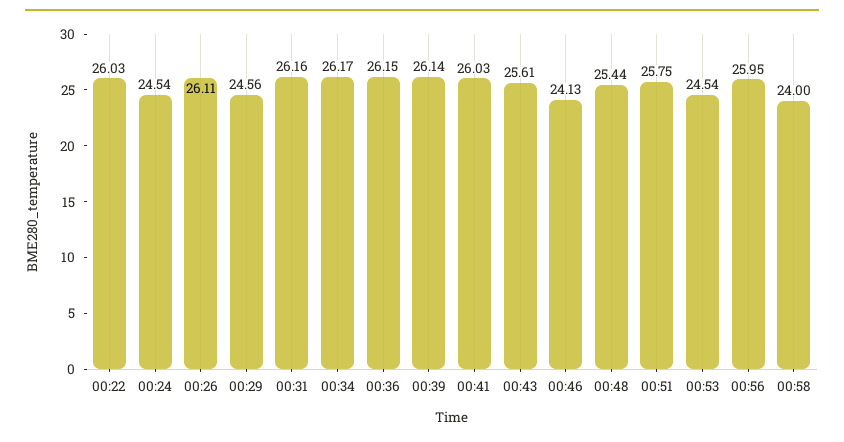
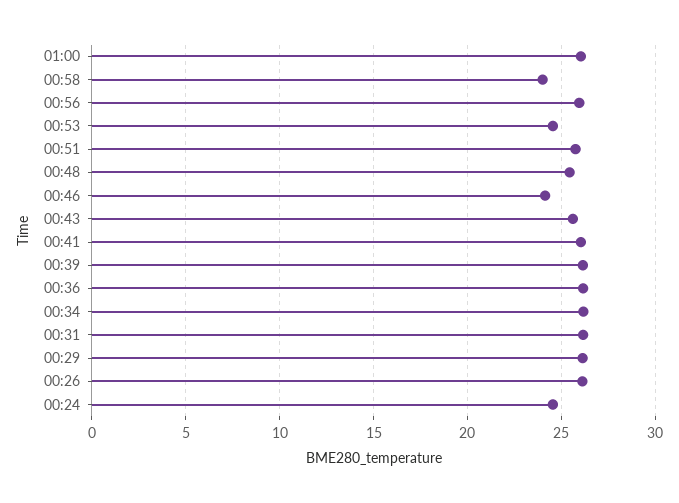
00:22: 26.03 -> none
00:29: 24.56 -> 26
01:00: none -> 26

